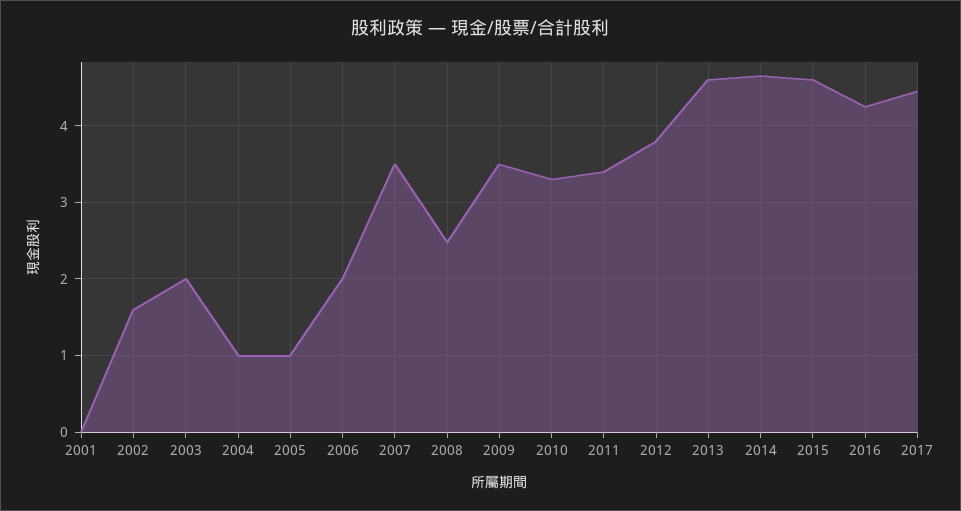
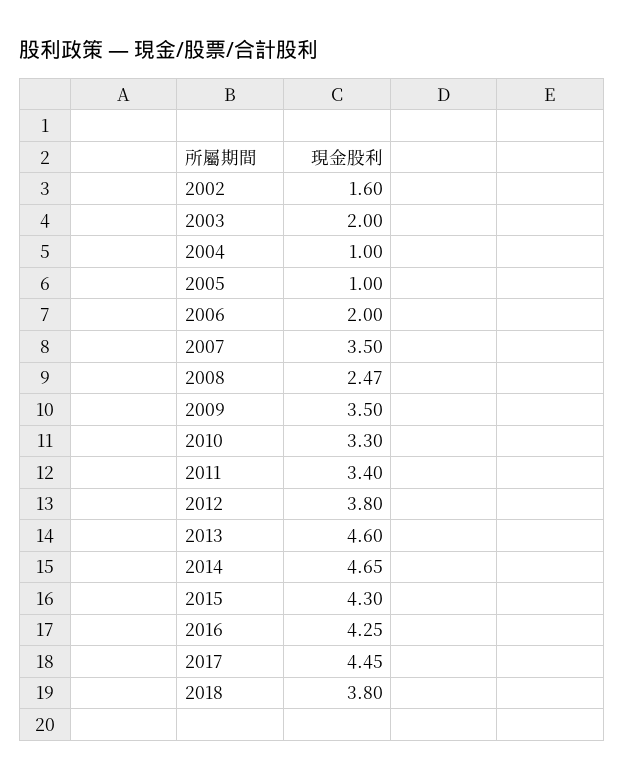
2001: 0 -> none
2015: 4.6 -> 4.3
2018: none -> 3.8

